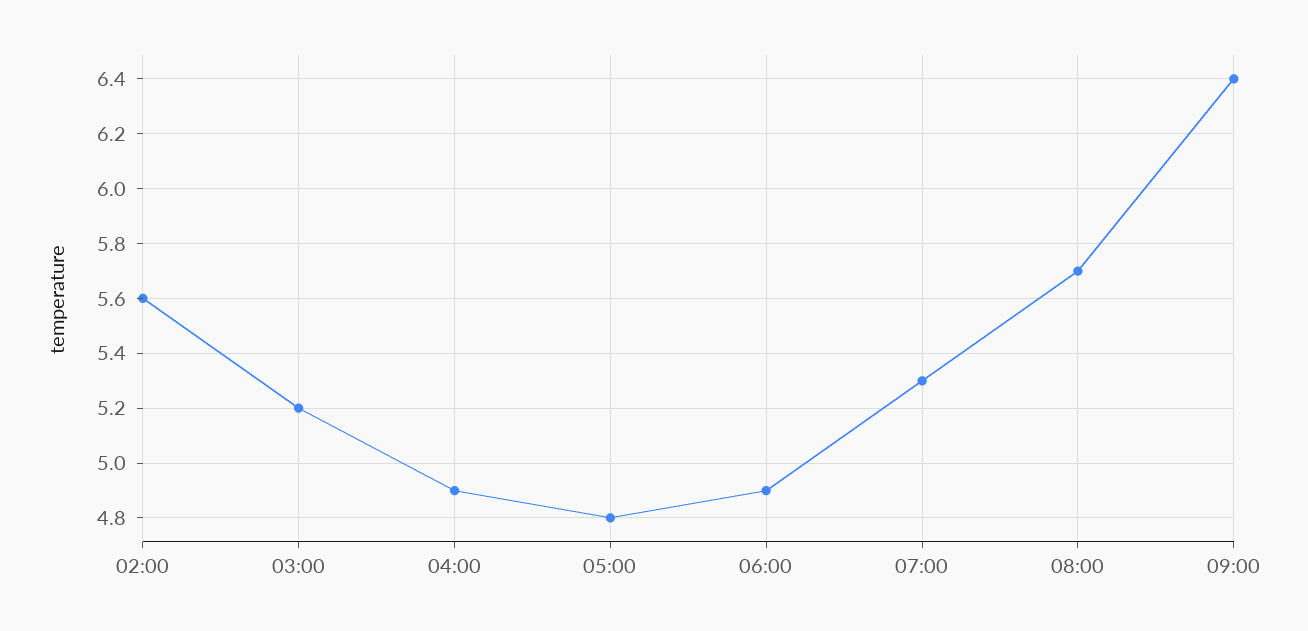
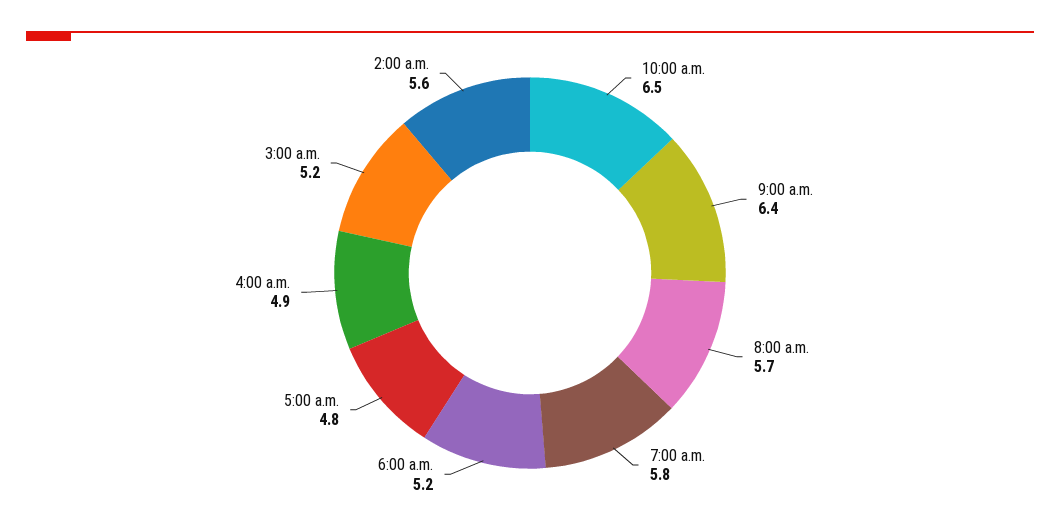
06:00: 4.9 -> 5.2
07:00: 5.3 -> 5.8
10:00 a.m.: none -> 6.5

